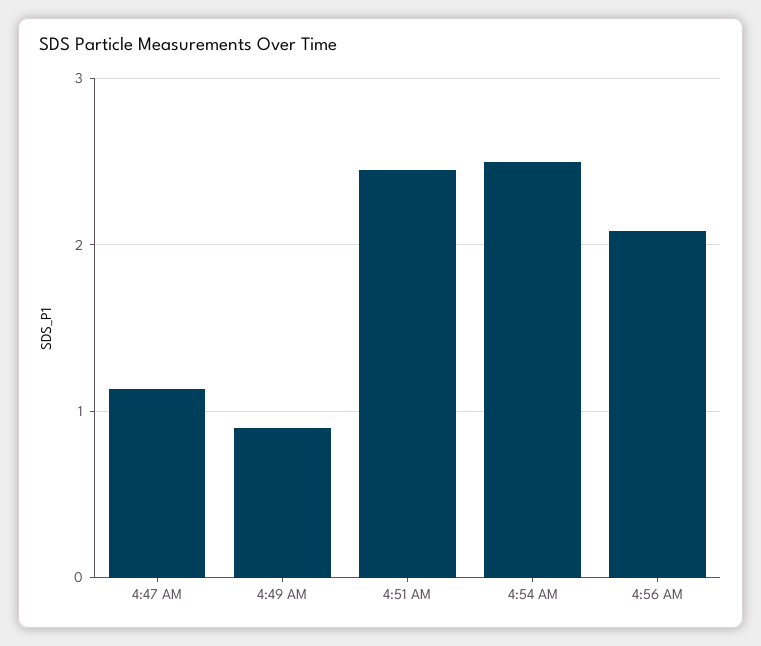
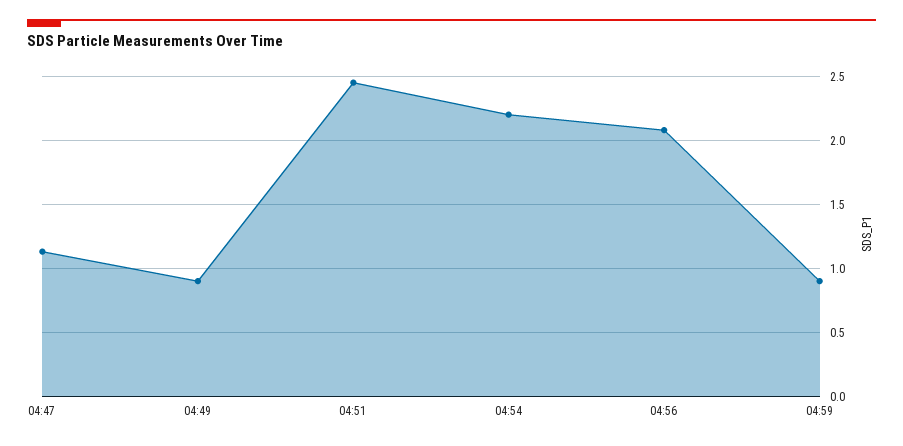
4:54 AM: 2.5 -> 2.2
04:59: none -> 0.9

